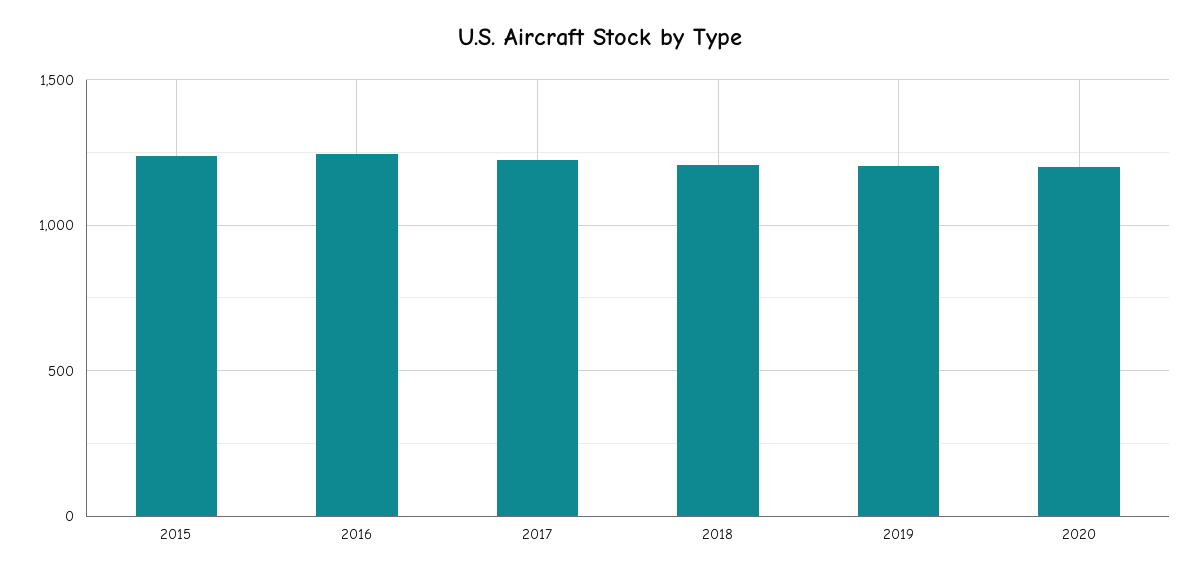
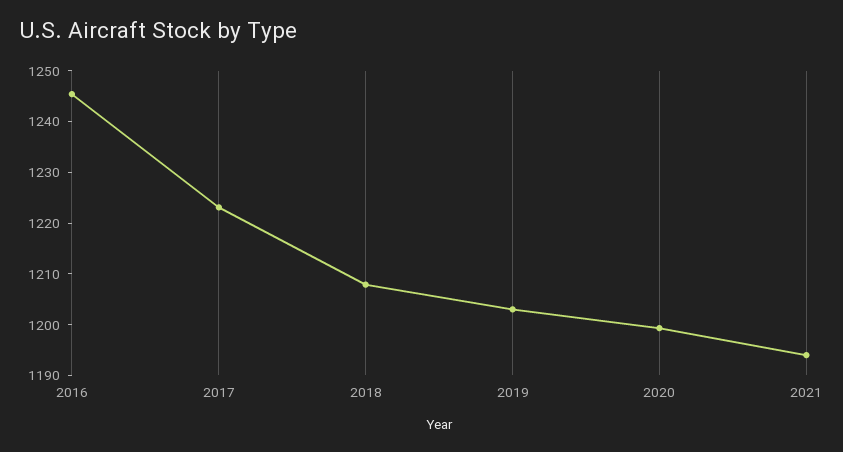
2015: 1250 -> none
2021: none -> 1194

